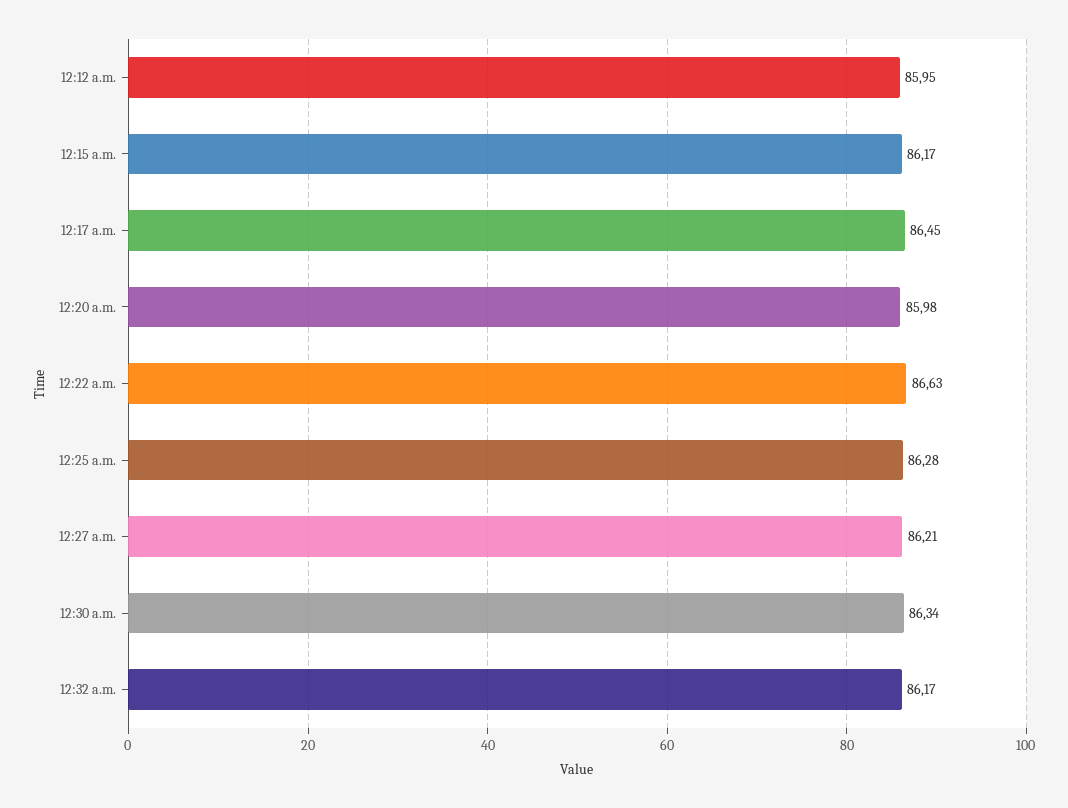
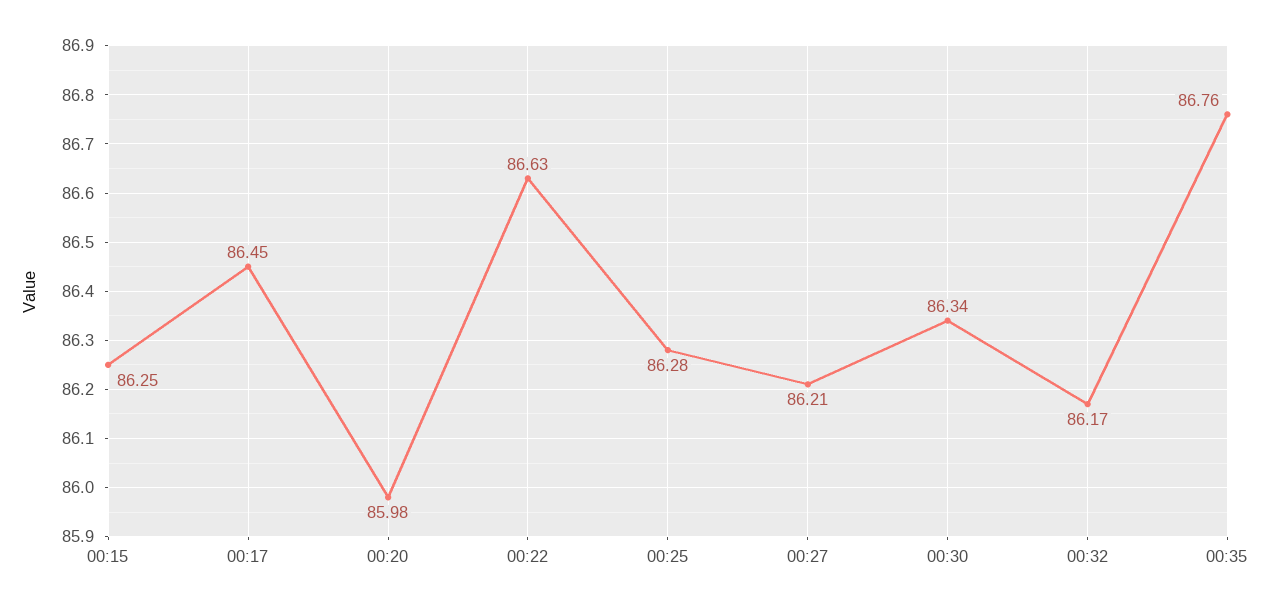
12:12 a.m.: 85.95 -> none
12:15 a.m.: 86.17 -> 86.25
00:35: none -> 86.76

